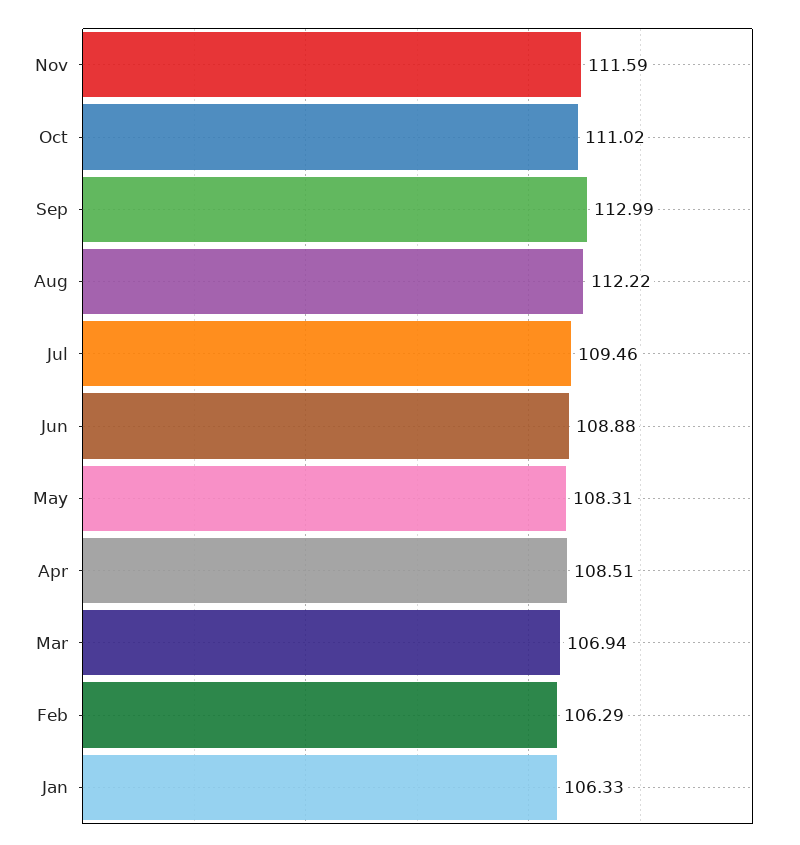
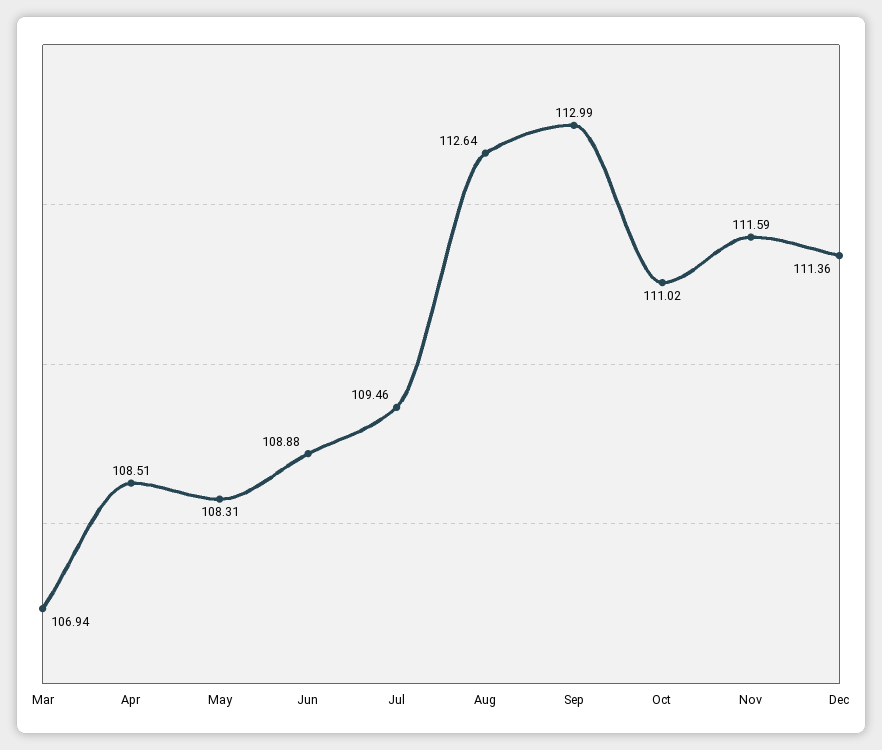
Aug: 112.22 -> 112.64
Feb: 106.29 -> none
Jan: 106.33 -> none
Dec: none -> 111.36

